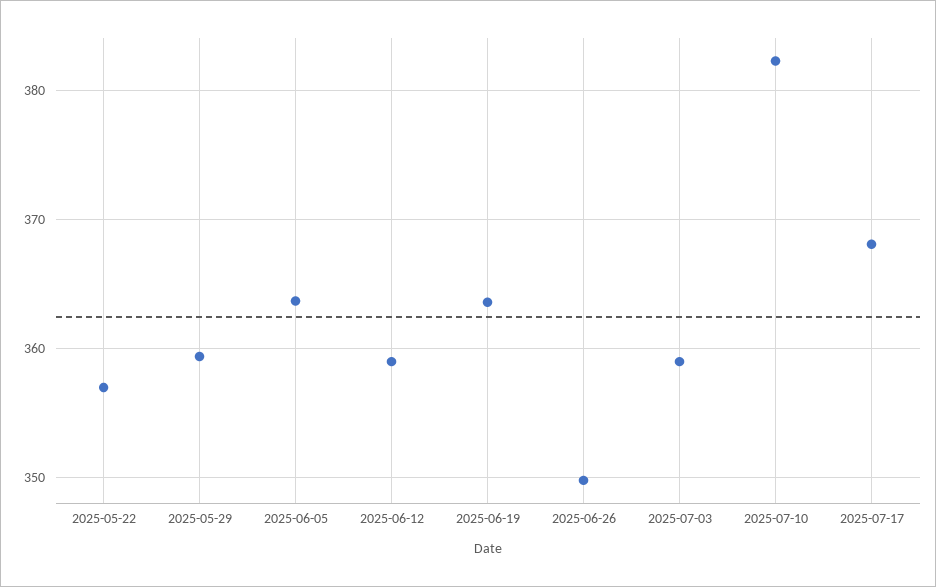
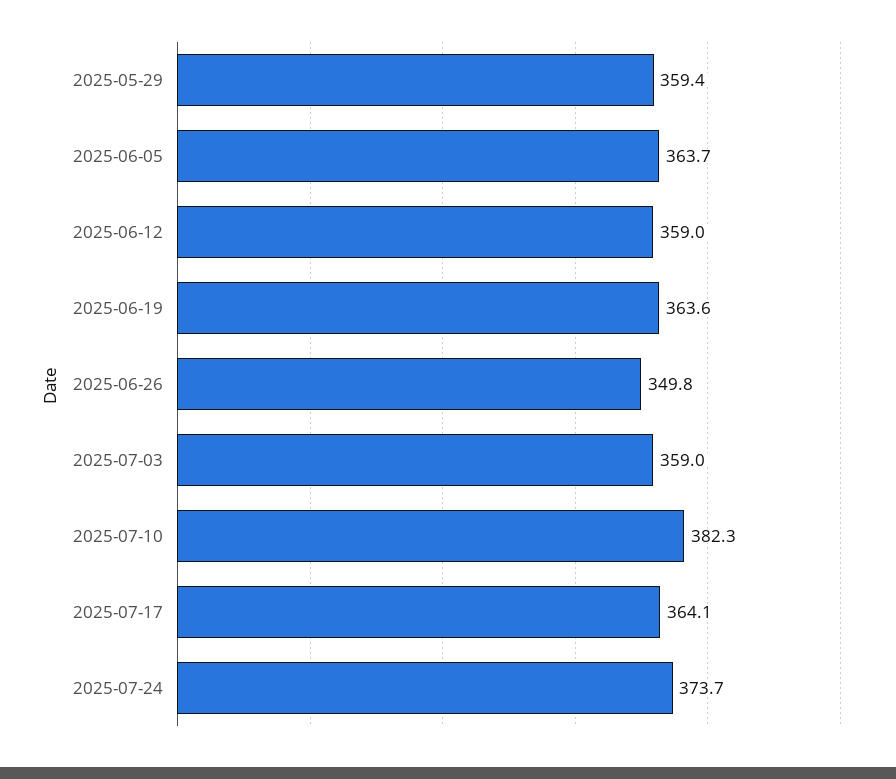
2025-05-22: 357 -> none
2025-07-17: 368 -> 364.1
2025-07-24: none -> 373.7

